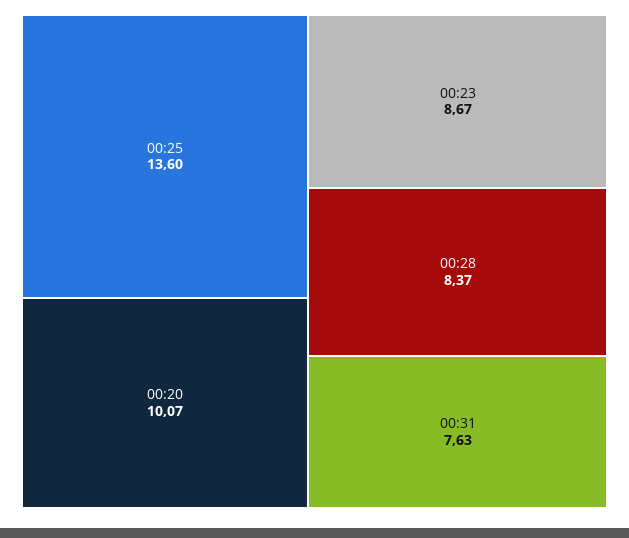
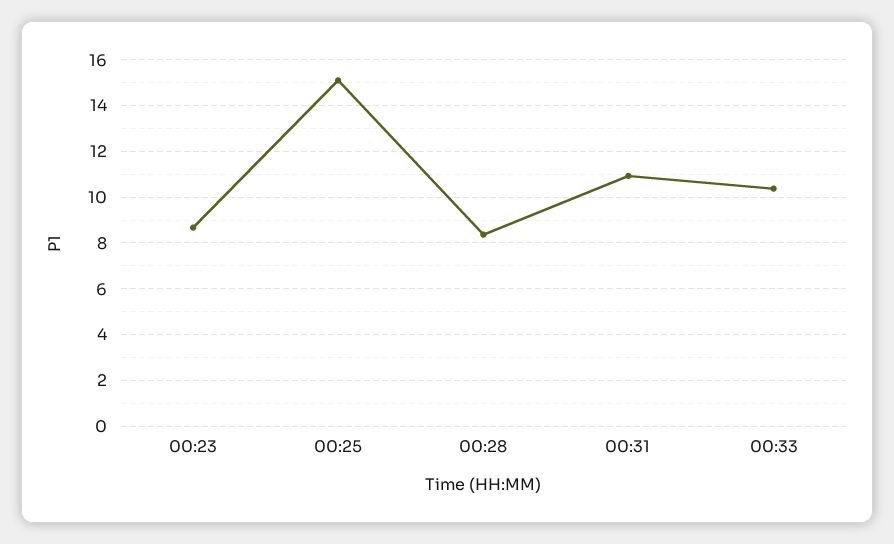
00:25: 13.6 -> 15
00:20: 10.07 -> none
00:31: 7.63 -> 11
00:33: none -> 10.5

